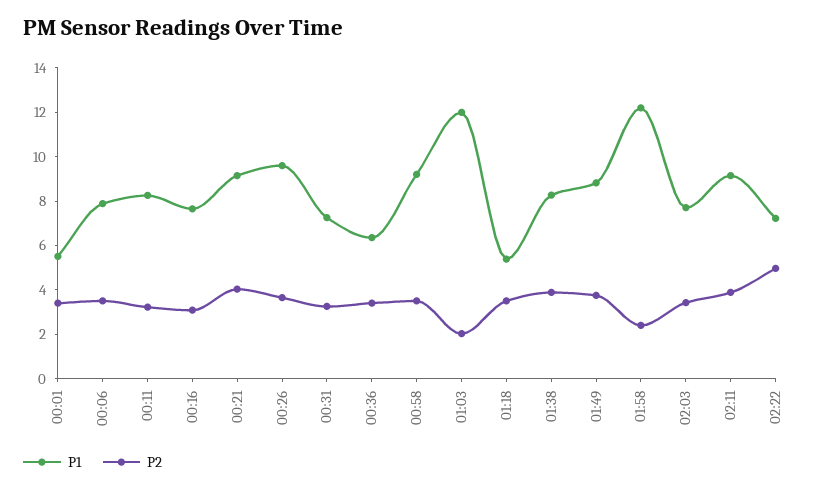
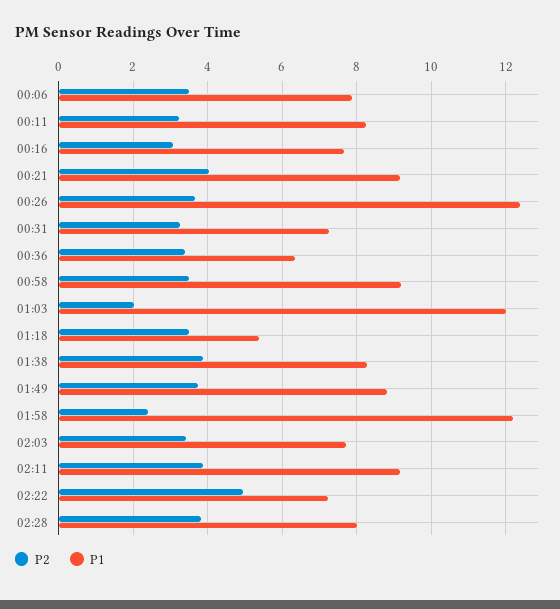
P1, 00:01: 5.5 -> none
P2, 00:01: 3.5 -> none
P1, 00:26: 9.5 -> 12.4
P2, 02:28: none -> 3.8
P1, 02:28: none -> 8

